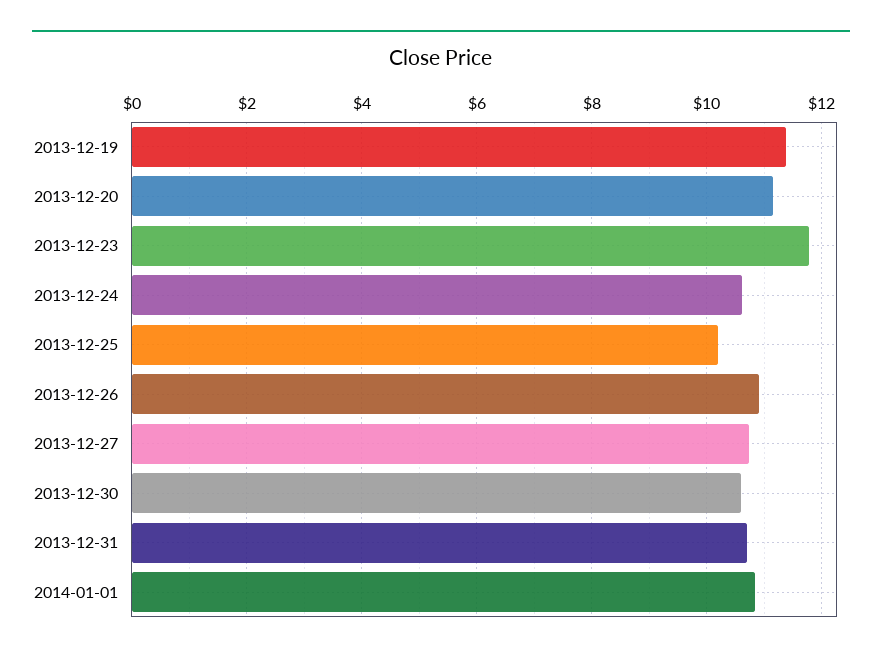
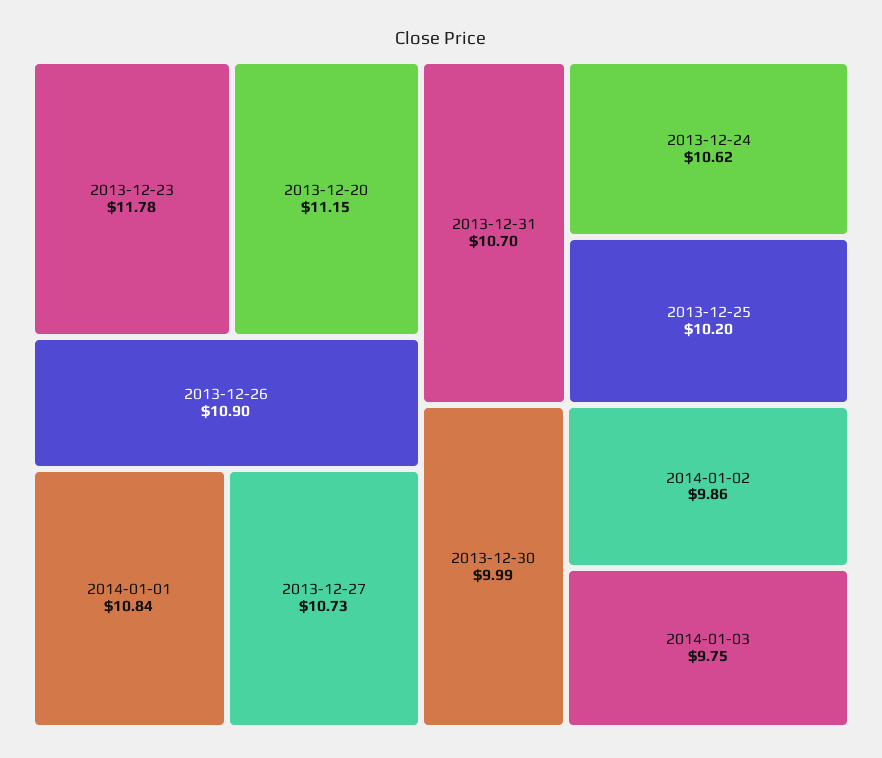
2013-12-19: 11.4 -> none
2013-12-30: 10.6 -> 9.99
2014-01-02: none -> 9.86
2014-01-03: none -> 9.75

